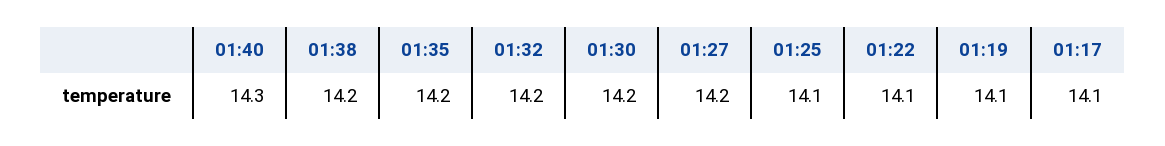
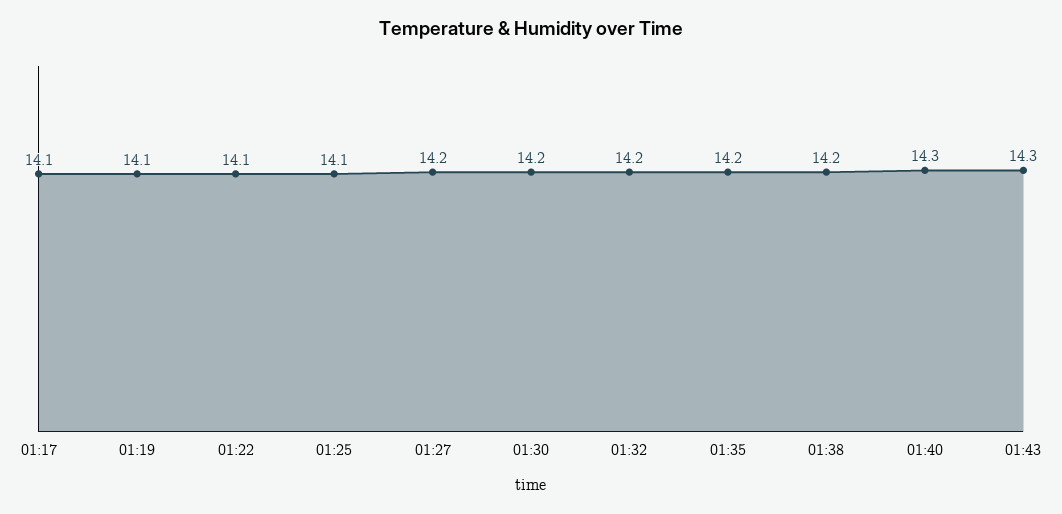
01:43: none -> 14.3

